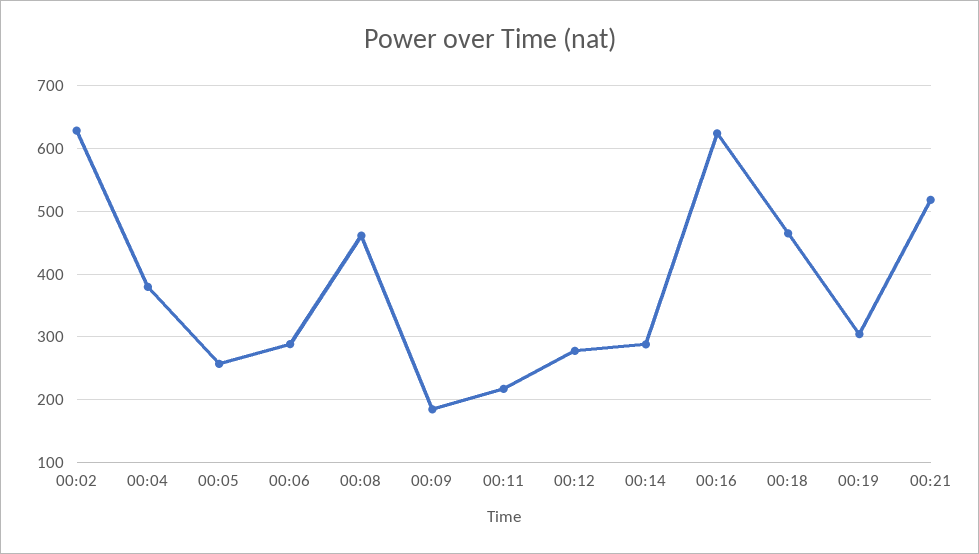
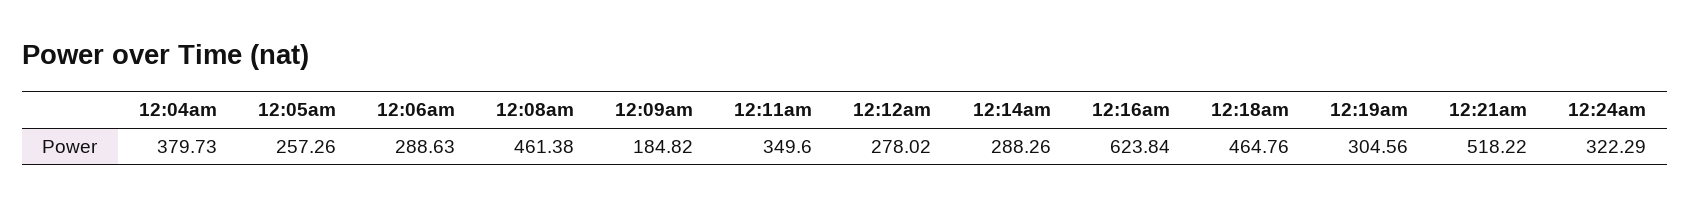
00:02: 630 -> none
00:11: 220 -> 349.6
12:24am: none -> 322.29

